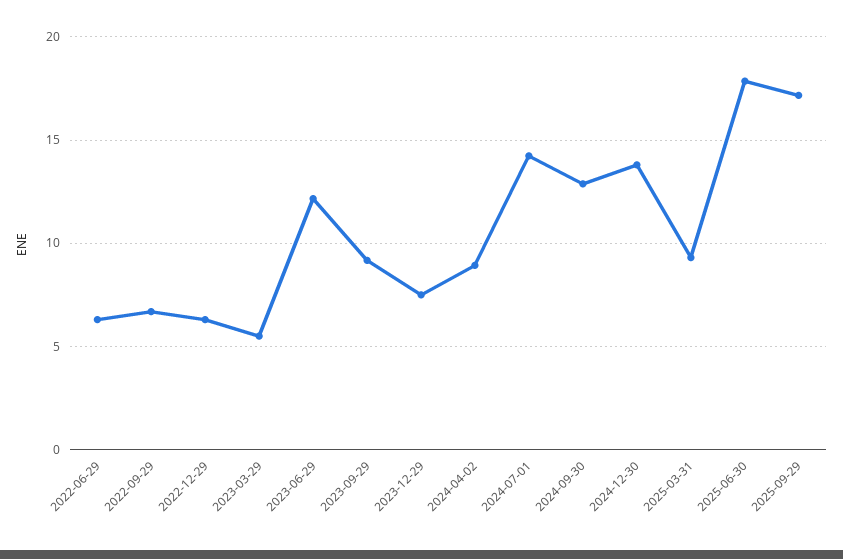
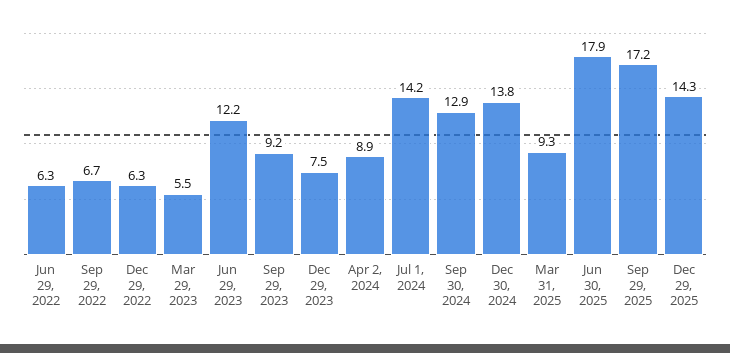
Dec 29, 2025: none -> 14.3

